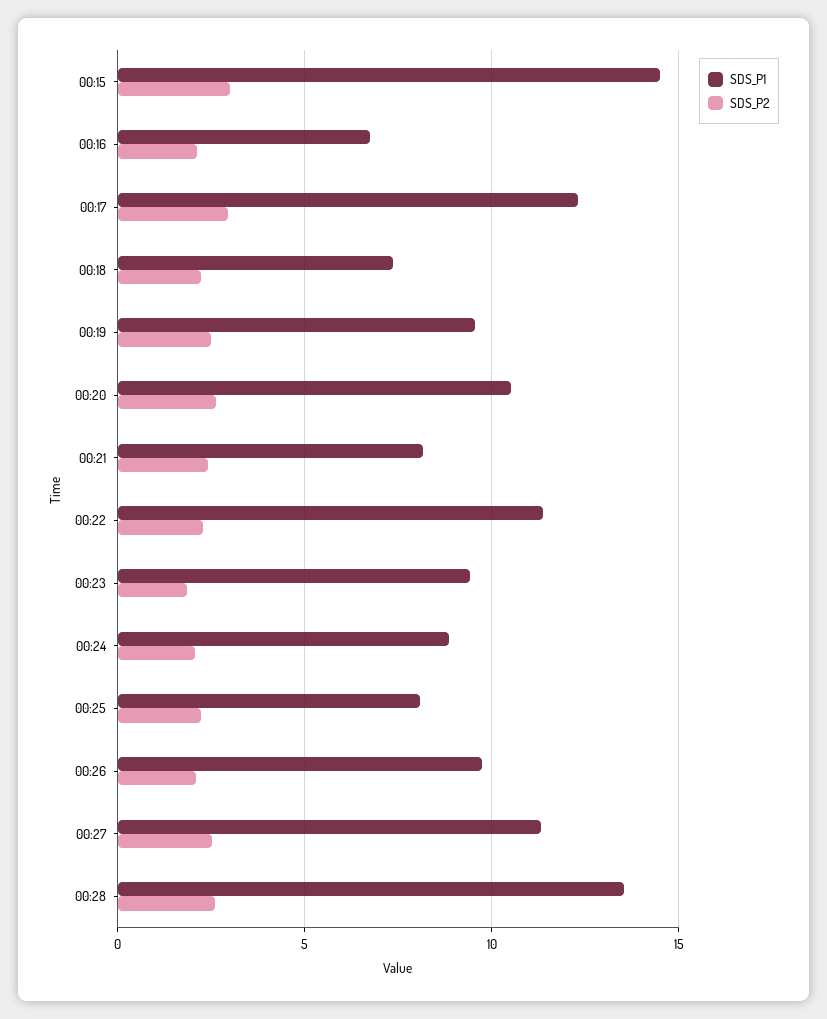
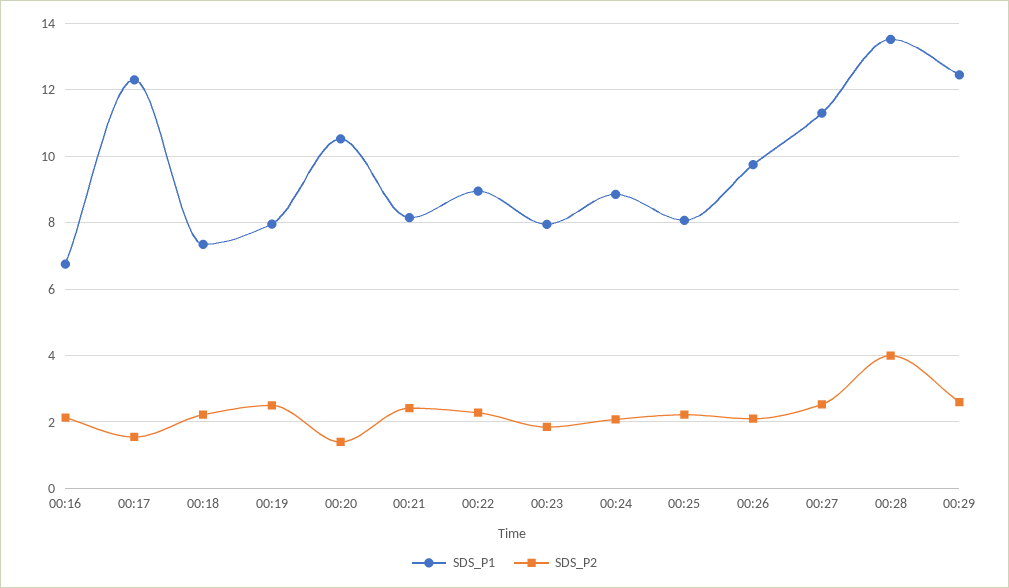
SDS_P1, 00:15: 14.5 -> none
SDS_P2, 00:15: 3 -> none
SDS_P2, 00:17: 3 -> 1.6
SDS_P1, 00:19: 9.5 -> 8
SDS_P2, 00:20: 2.5 -> 1.4
SDS_P1, 00:22: 11.5 -> 9
SDS_P1, 00:23: 9.5 -> 8
SDS_P2, 00:28: 2.5 -> 4
SDS_P1, 00:29: none -> 12.4
SDS_P2, 00:29: none -> 2.6

